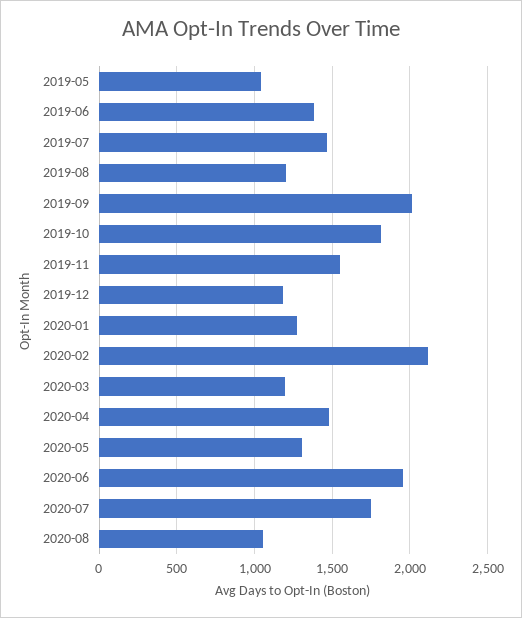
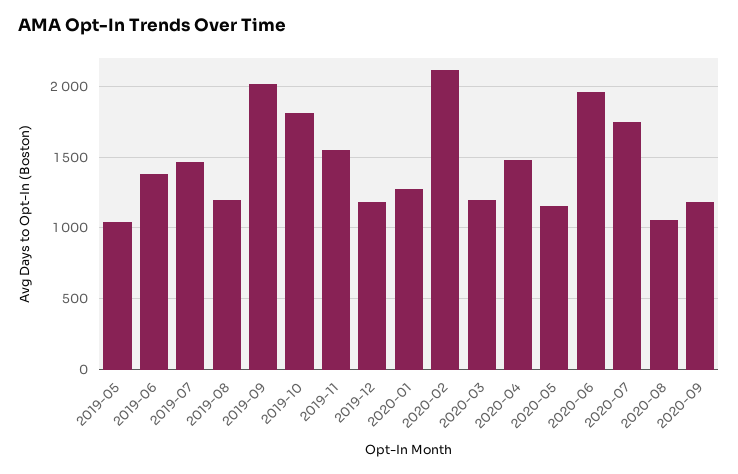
2020-05: 1300 -> 1150
2020-09: none -> 1200

